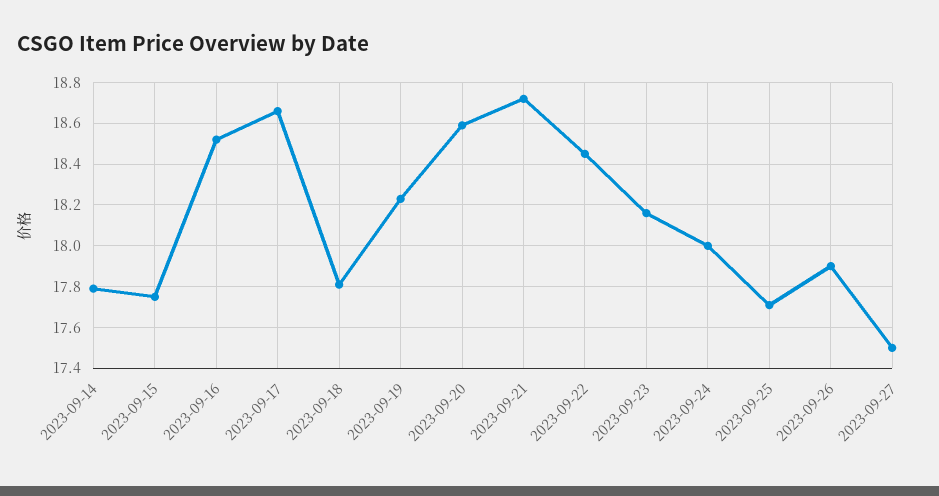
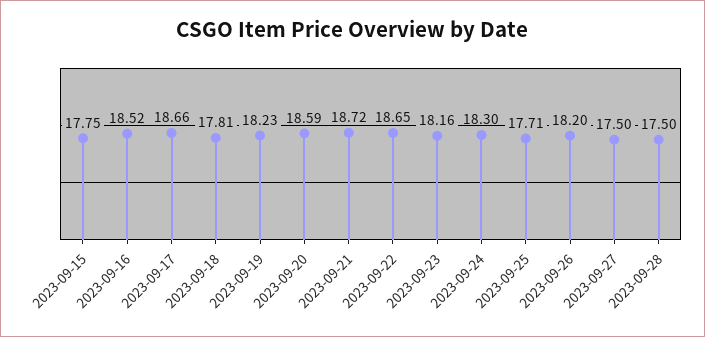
2023-09-14: 17.8 -> none
2023-09-22: 18.45 -> 18.65
2023-09-24: 18 -> 18.3
2023-09-26: 17.9 -> 18.2
2023-09-28: none -> 17.5

